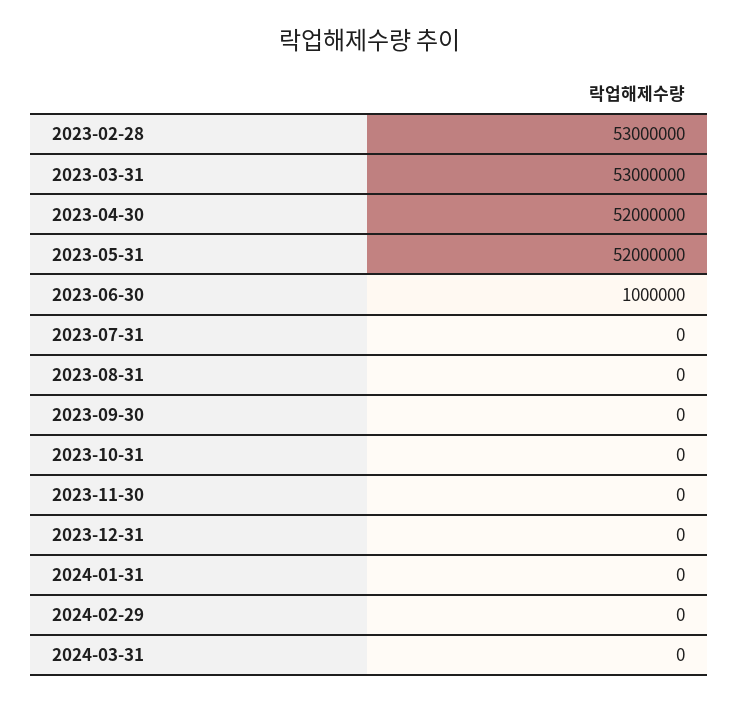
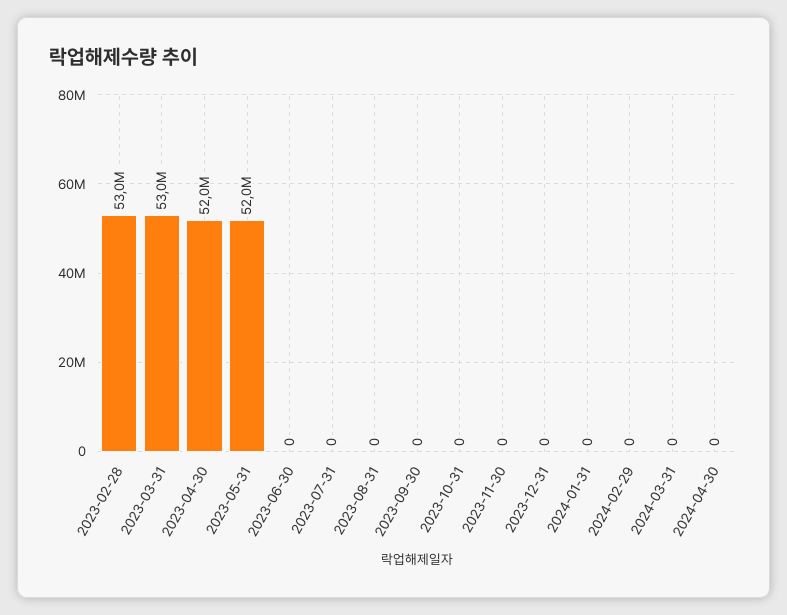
2023-06-30: 1000000 -> 0
2024-04-30: none -> 0

